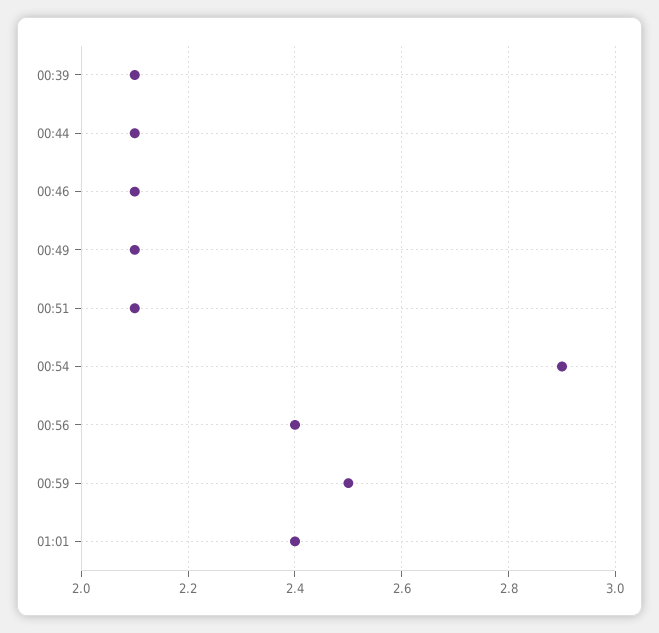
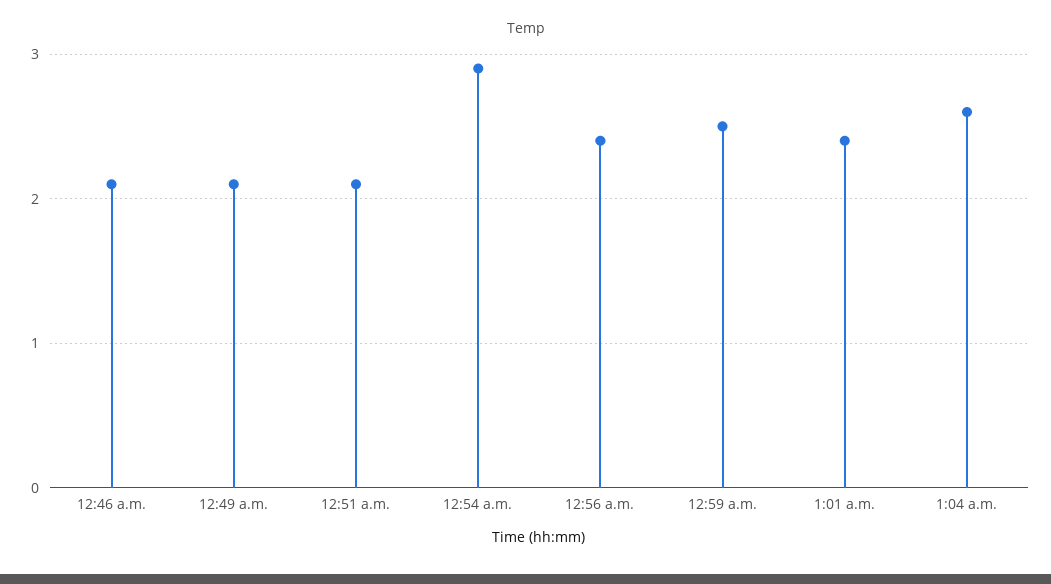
00:39: 2.1 -> none
00:44: 2.1 -> none
1:04 a.m.: none -> 2.6

